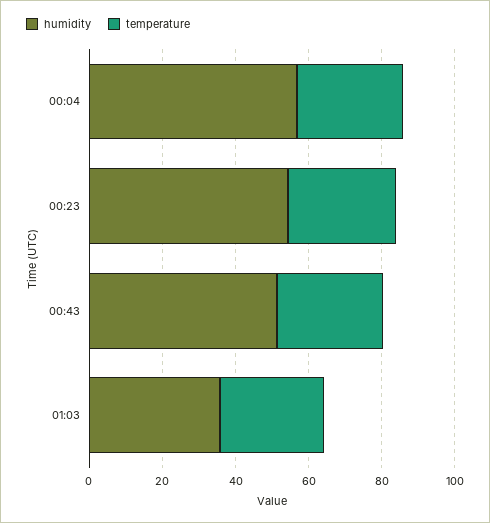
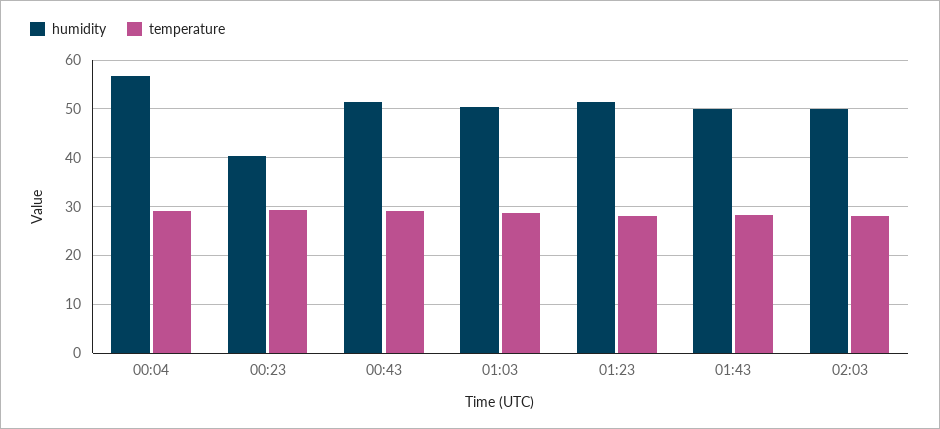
humidity, 00:23: 55 -> 40
humidity, 01:03: 35 -> 50
humidity, 01:23: none -> 52
temperature, 01:23: none -> 28
humidity, 01:43: none -> 50
temperature, 01:43: none -> 28
humidity, 02:03: none -> 50
temperature, 02:03: none -> 28

